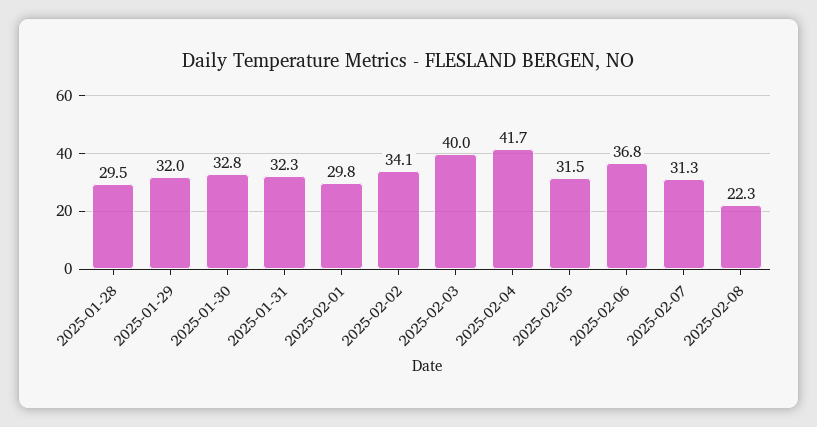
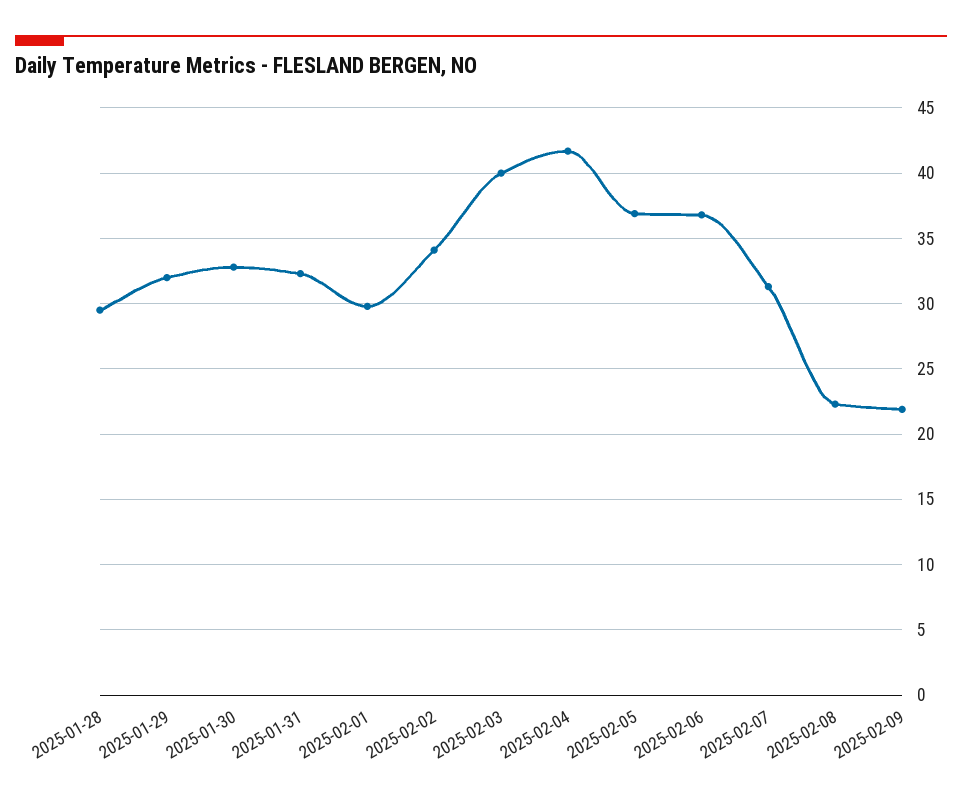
2025-02-05: 31.5 -> 37
2025-02-09: none -> 22

